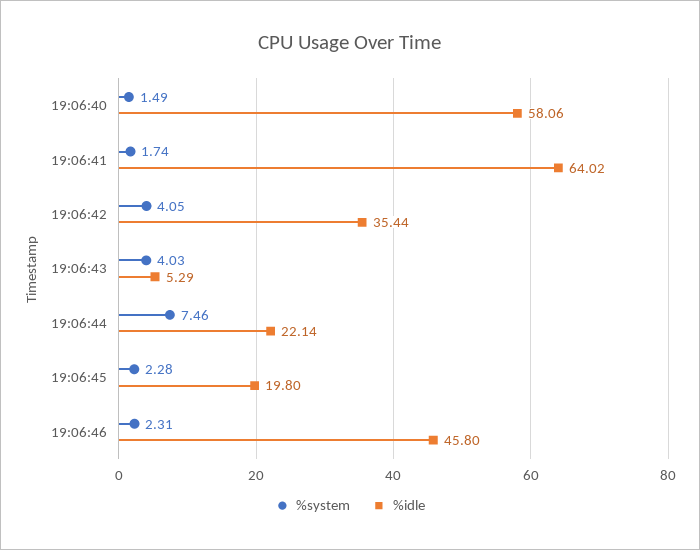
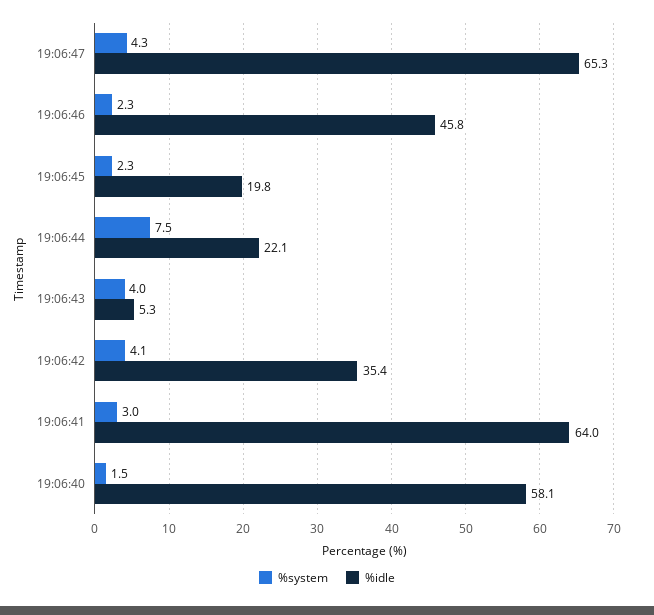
%system, 19:06:41: 1.74 -> 3
%system, 19:06:47: none -> 4.3
%idle, 19:06:47: none -> 65.3

